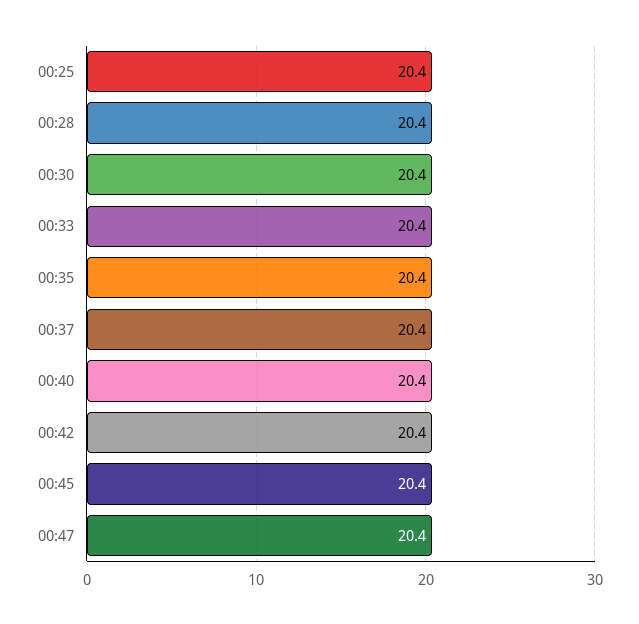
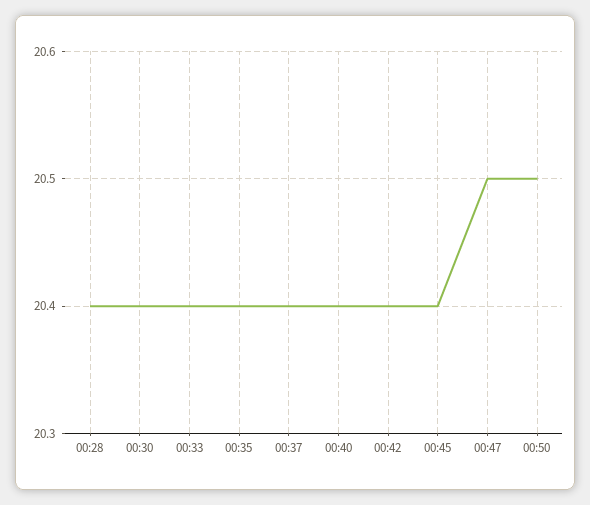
00:25: 20.4 -> none
00:47: 20.4 -> 20.5
00:50: none -> 20.5

